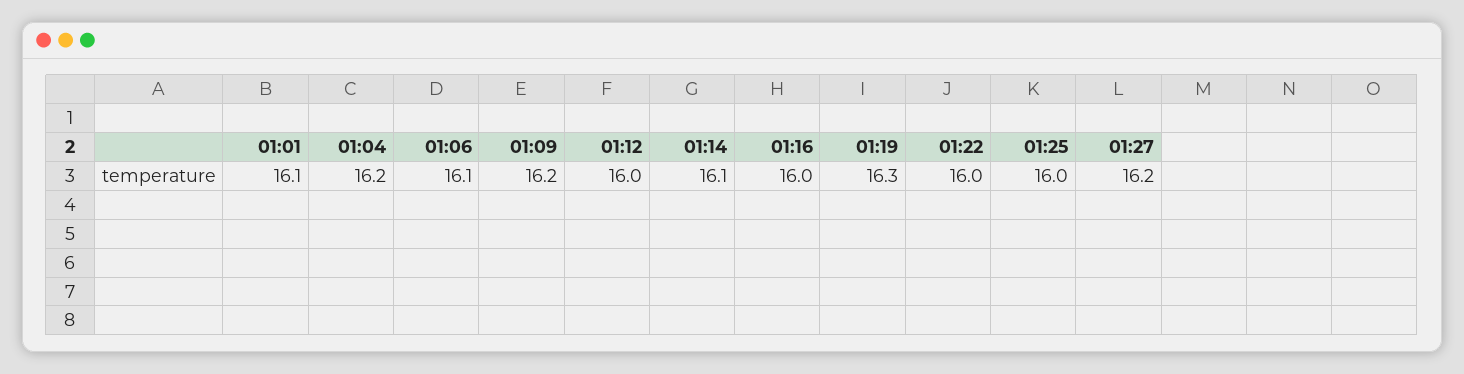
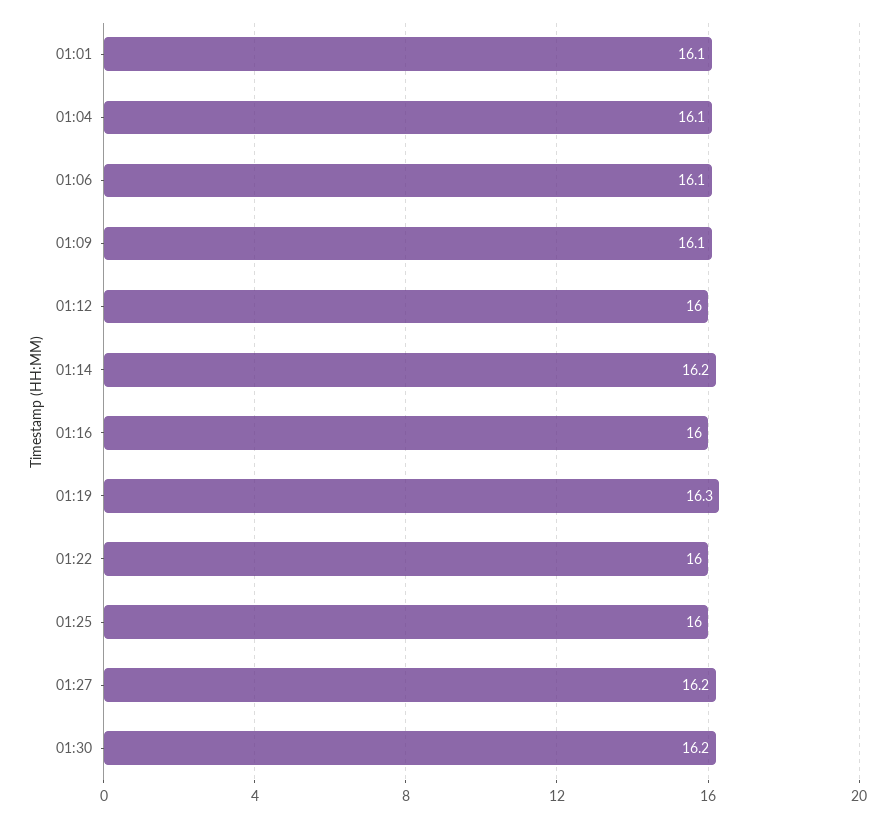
01:04: 16.2 -> 16.1
01:09: 16.2 -> 16.1
01:14: 16.1 -> 16.2
01:30: none -> 16.2

